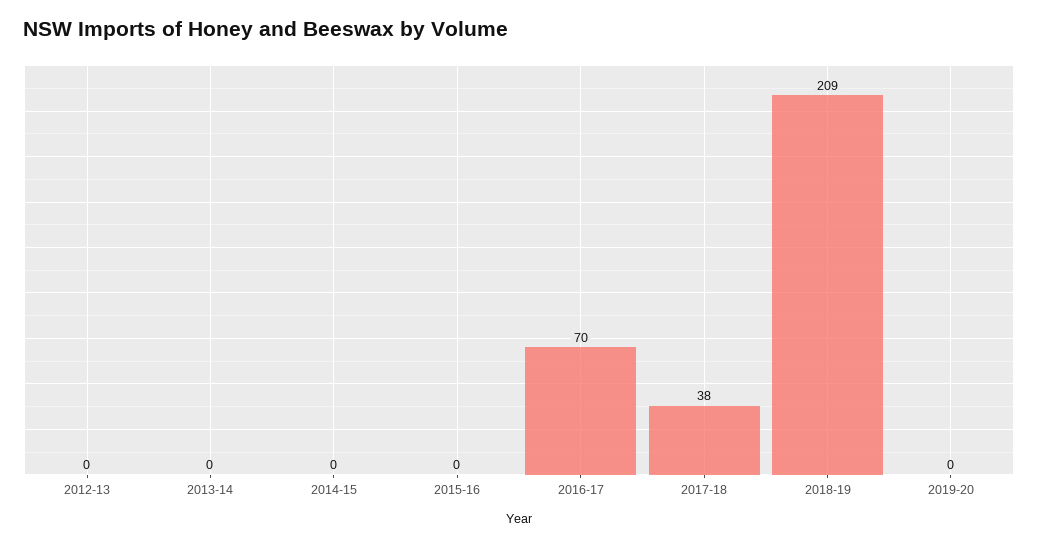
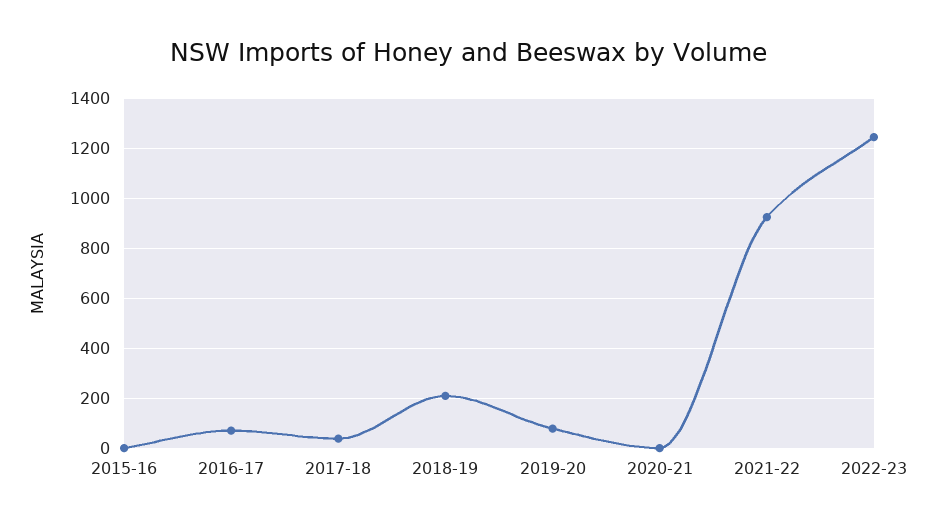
2012-13: 0 -> none
2013-14: 0 -> none
2014-15: 0 -> none
2019-20: 0 -> 75
2020-21: none -> 0
2021-22: none -> 925
2022-23: none -> 1250

